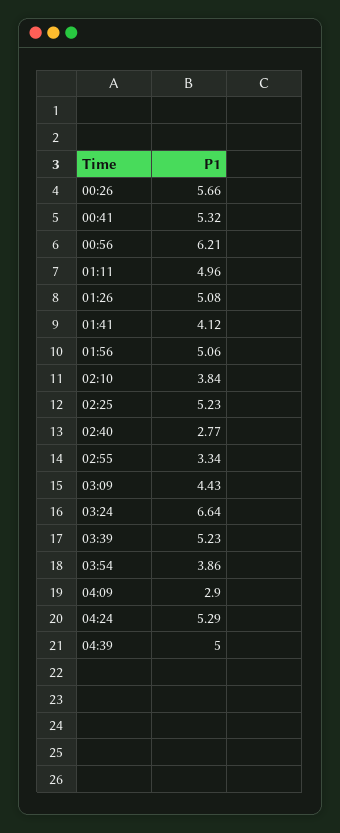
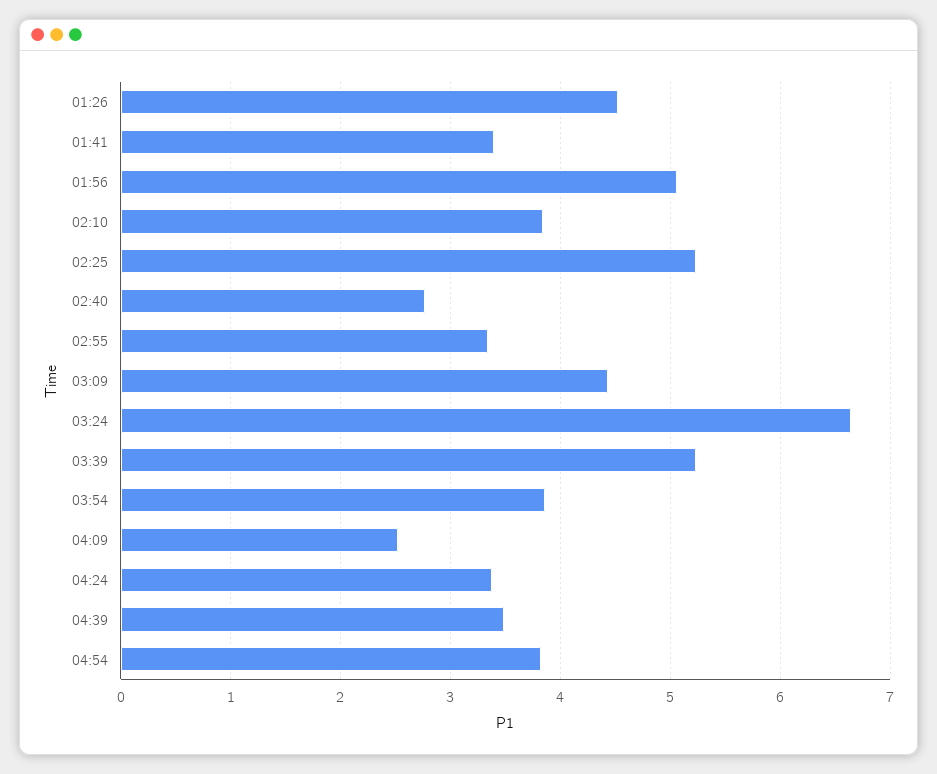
00:26: 5.66 -> none
00:41: 5.32 -> none
00:56: 6.21 -> none
01:11: 4.96 -> none
01:26: 5.08 -> 4.5
01:41: 4.12 -> 3.4
04:09: 2.9 -> 2.5
04:24: 5.29 -> 3.4
04:39: 5 -> 3.5
04:54: none -> 3.8

